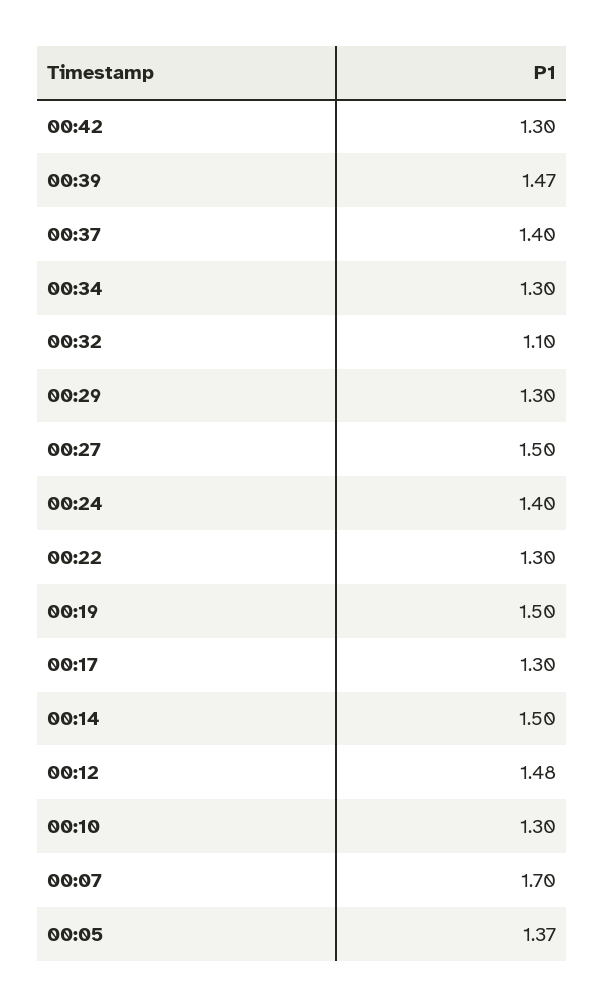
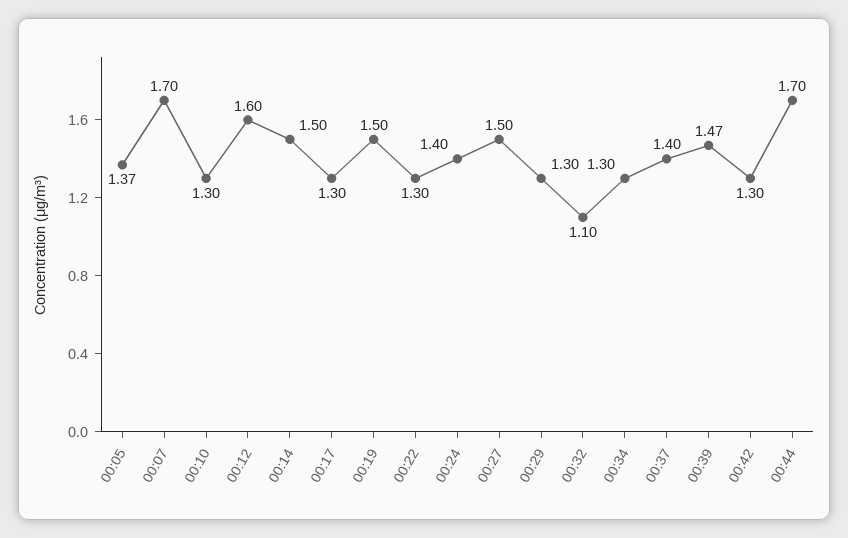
00:12: 1.48 -> 1.6
00:44: none -> 1.7

